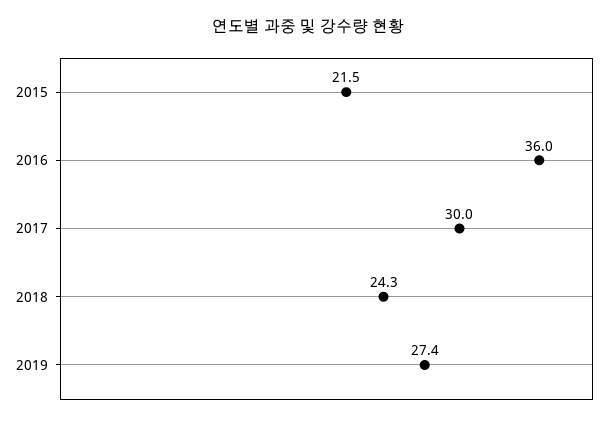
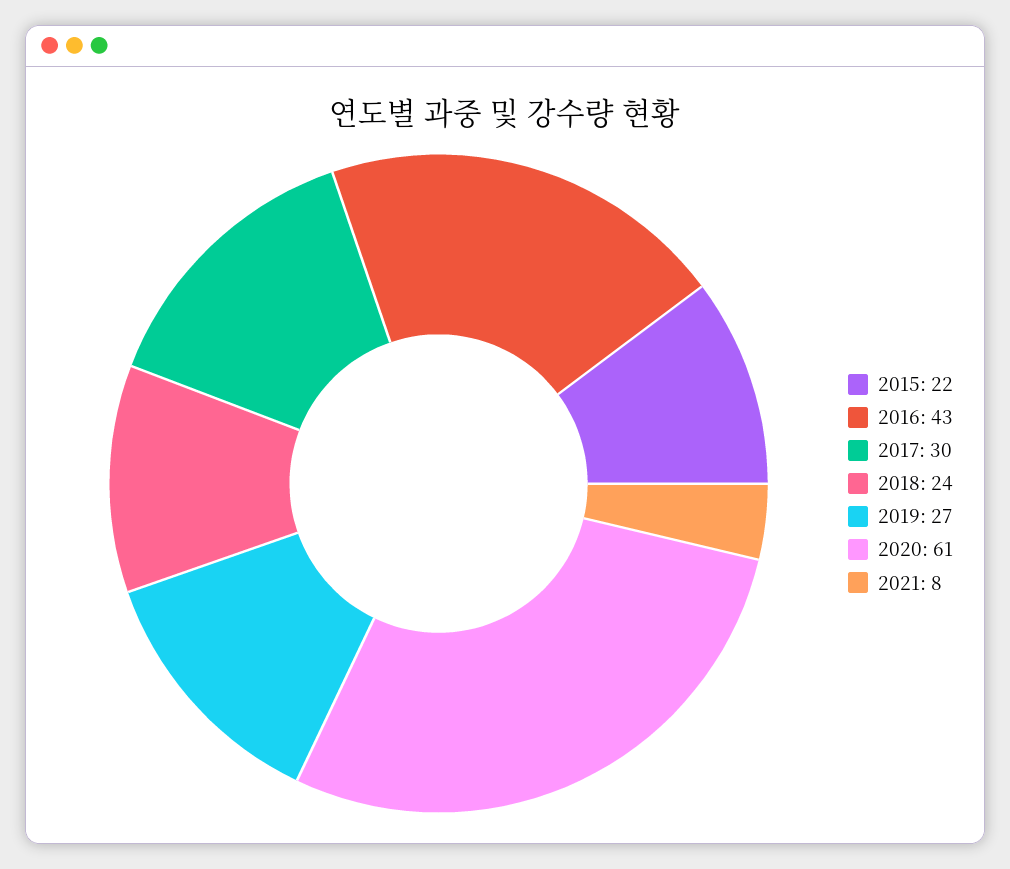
2016: 36 -> 43
2020: none -> 61
2021: none -> 8

